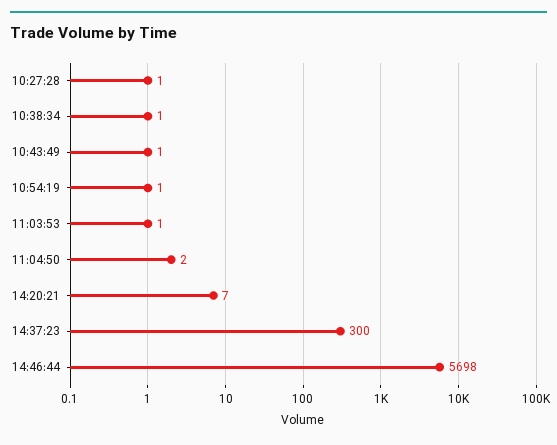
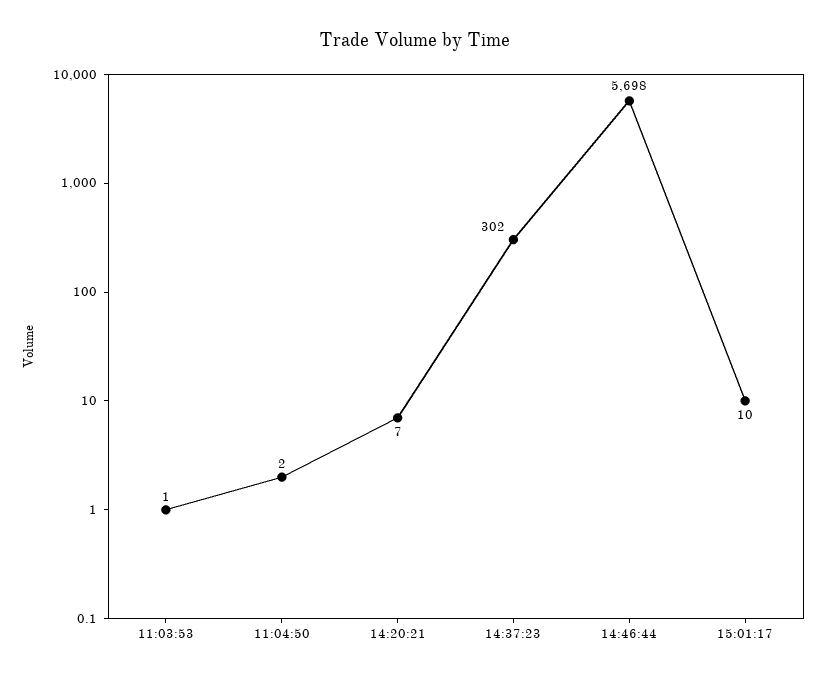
10:27:28: 1 -> none
10:38:34: 1 -> none
10:43:49: 1 -> none
10:54:19: 1 -> none
14:37:23: 300 -> 302
15:01:17: none -> 10

